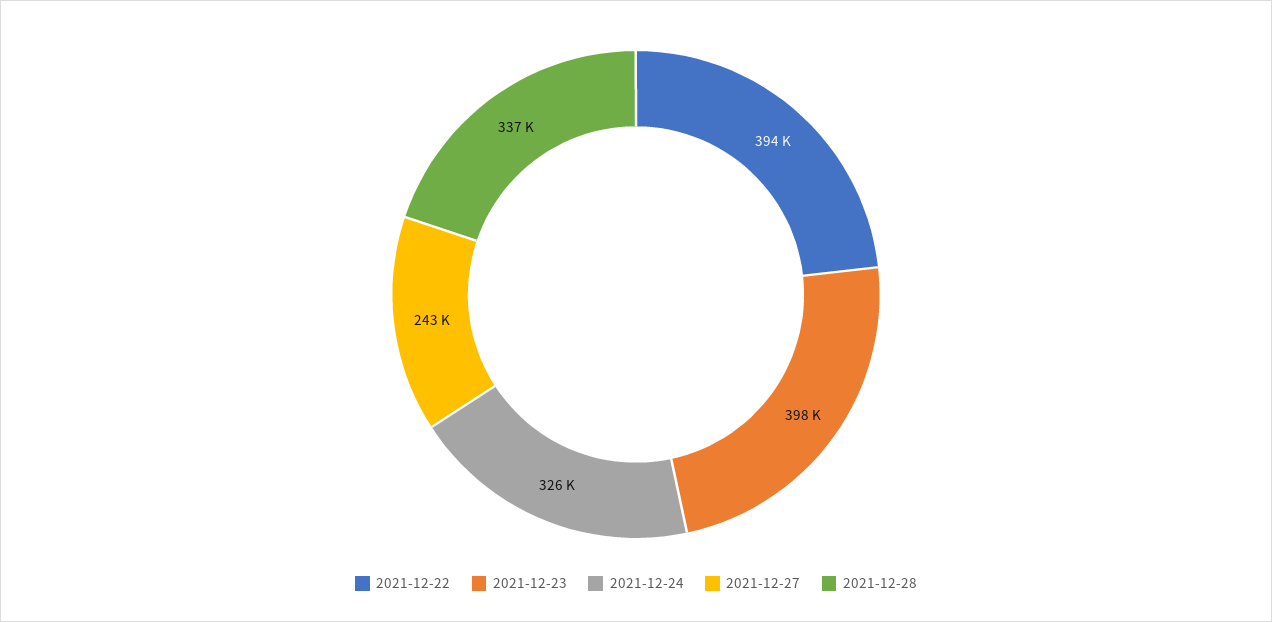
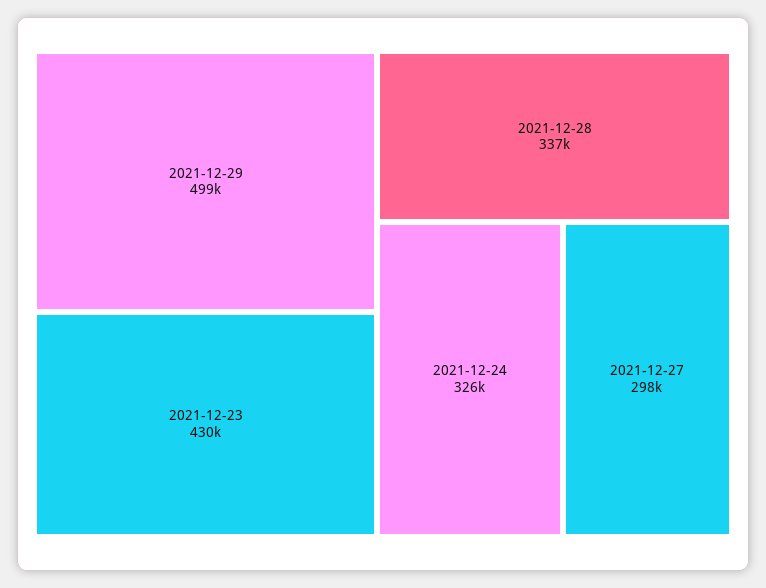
2021-12-22: 394000 -> none
2021-12-23: 398000 -> 430000
2021-12-27: 243000 -> 298000
2021-12-29: none -> 499000

